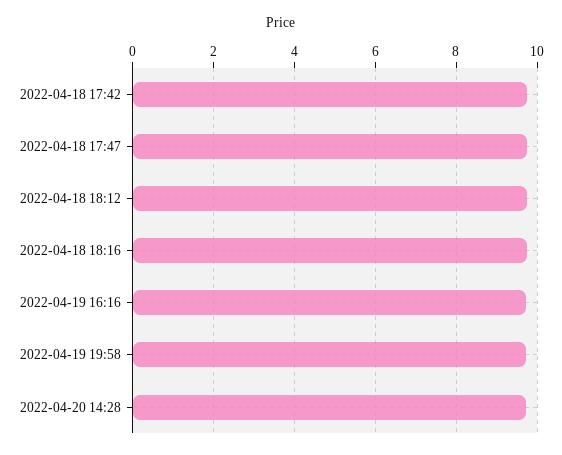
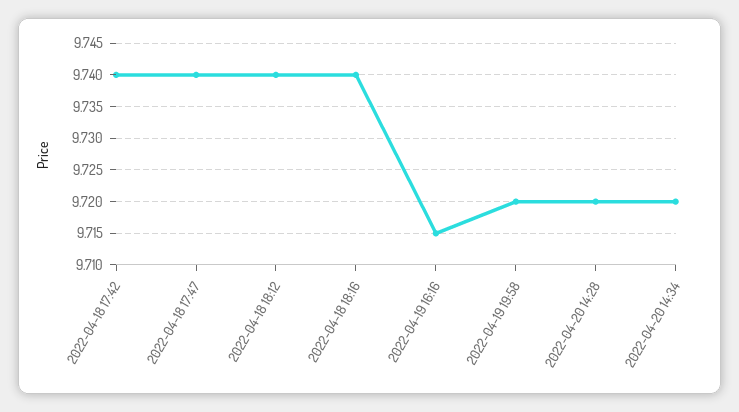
2022-04-20 14:34: none -> 9.72

